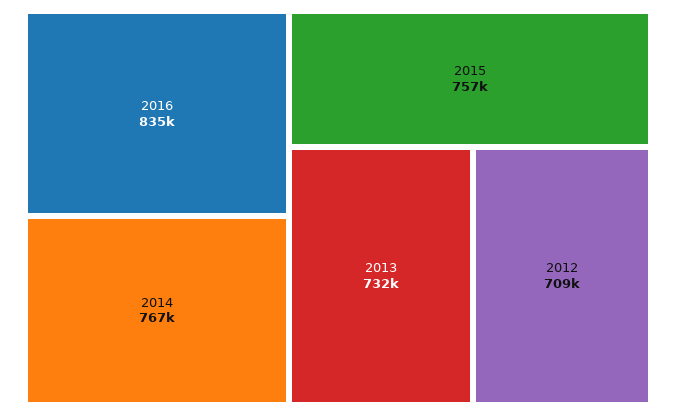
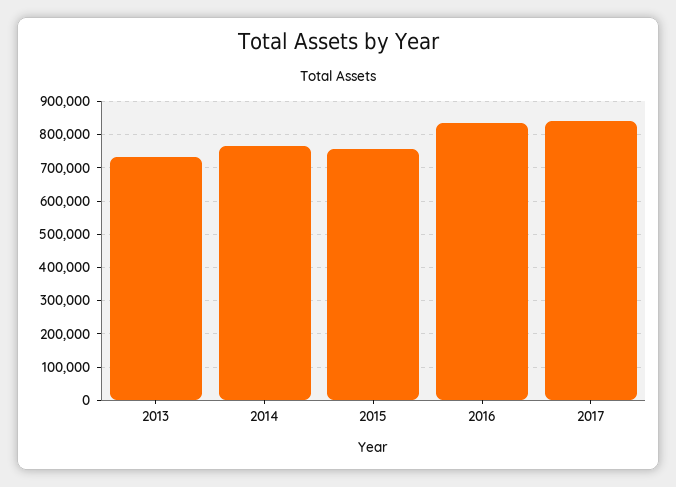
2012: 709000 -> none
2017: none -> 840000

